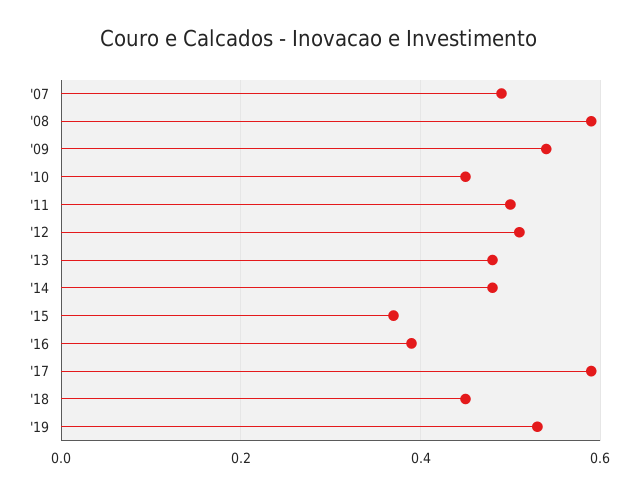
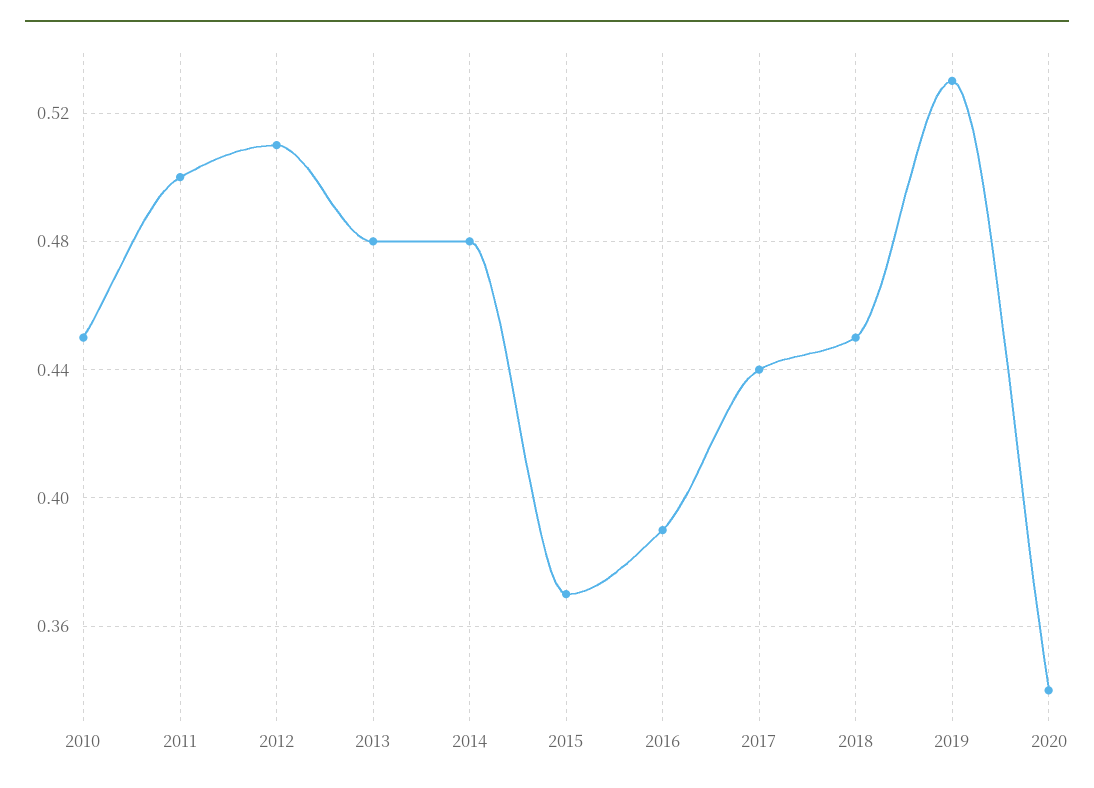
'07: 0.5 -> none
'08: 0.6 -> none
'09: 0.55 -> none
'17: 0.6 -> 0.44
2020: none -> 0.34

